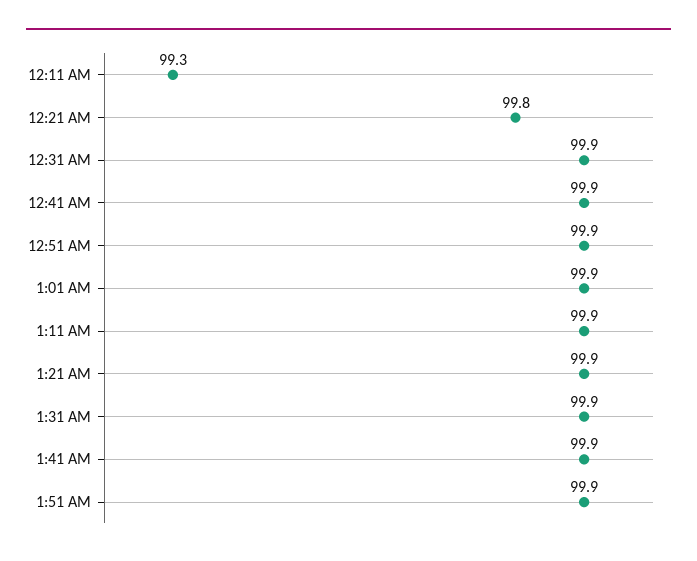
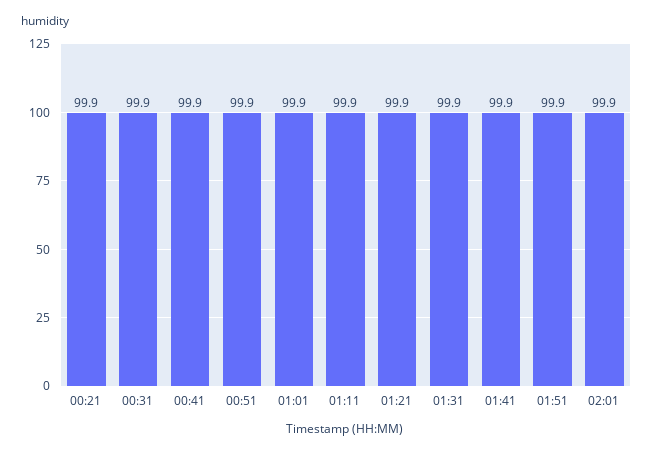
12:11 AM: 99.3 -> none
12:21 AM: 99.8 -> 99.9
02:01: none -> 99.9

